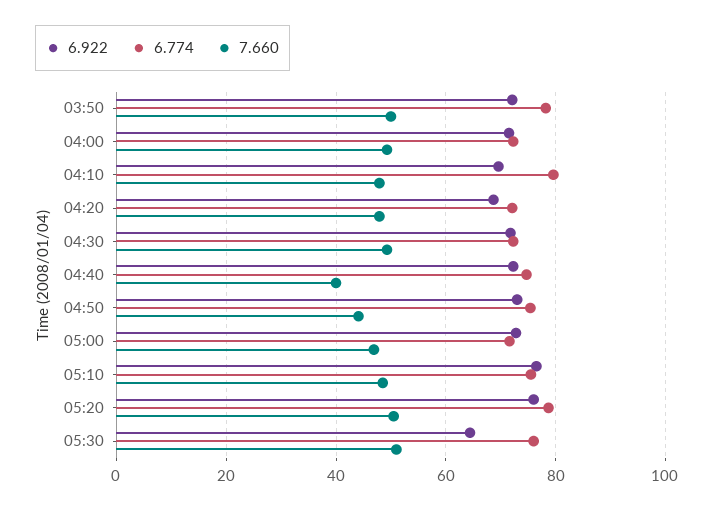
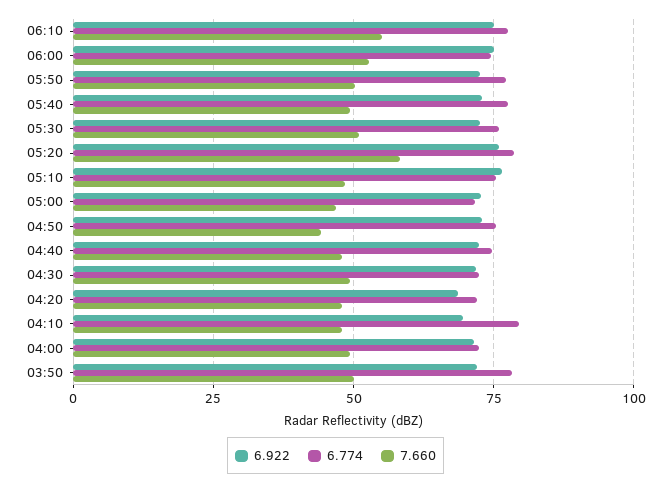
7.660, 04:40: 40 -> 47.5
7.660, 05:20: 50 -> 57.5
6.922, 05:30: 64 -> 72.5
6.922, 06:10: none -> 75
6.774, 06:10: none -> 77.5
7.660, 06:10: none -> 55
6.922, 06:00: none -> 75
6.774, 06:00: none -> 75
7.660, 06:00: none -> 52.5
6.922, 05:50: none -> 72.5
6.774, 05:50: none -> 77.5
7.660, 05:50: none -> 50
6.922, 05:40: none -> 72.5
6.774, 05:40: none -> 77.5
7.660, 05:40: none -> 50

